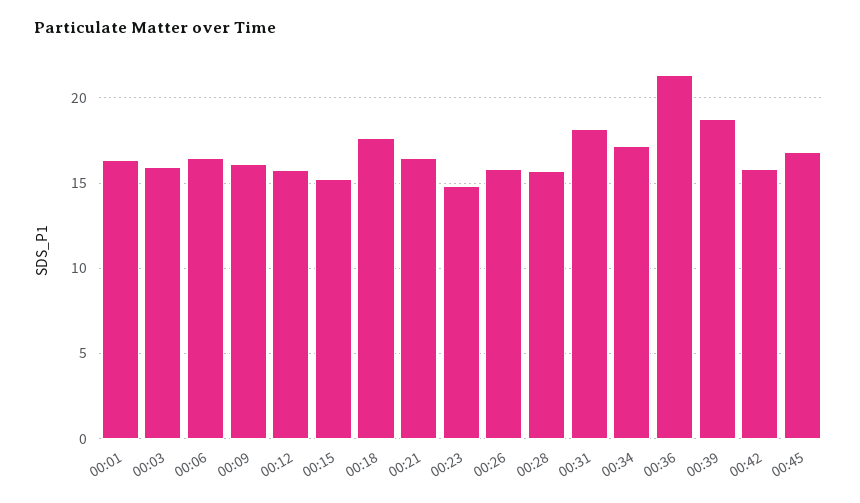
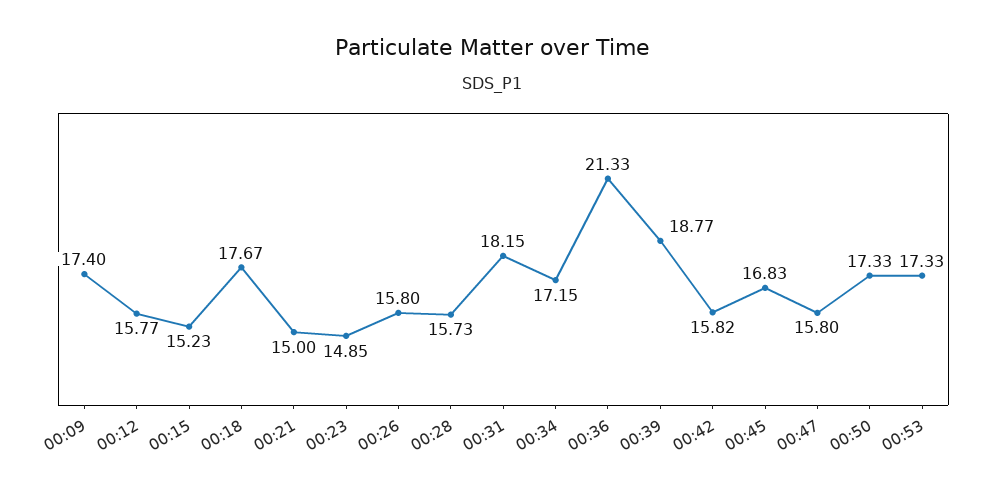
00:01: 16.5 -> none
00:03: 16 -> none
00:06: 16.5 -> none
00:09: 16 -> 17.4
00:21: 16.5 -> 15
00:47: none -> 15.8
00:50: none -> 17.33
00:53: none -> 17.33

